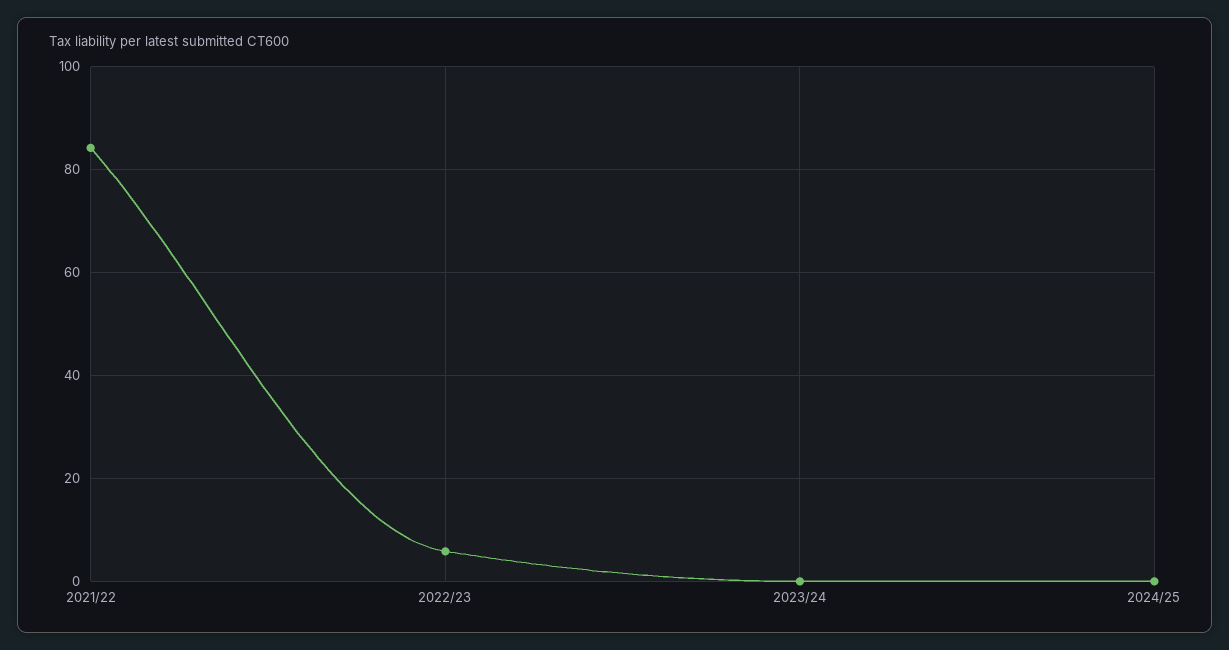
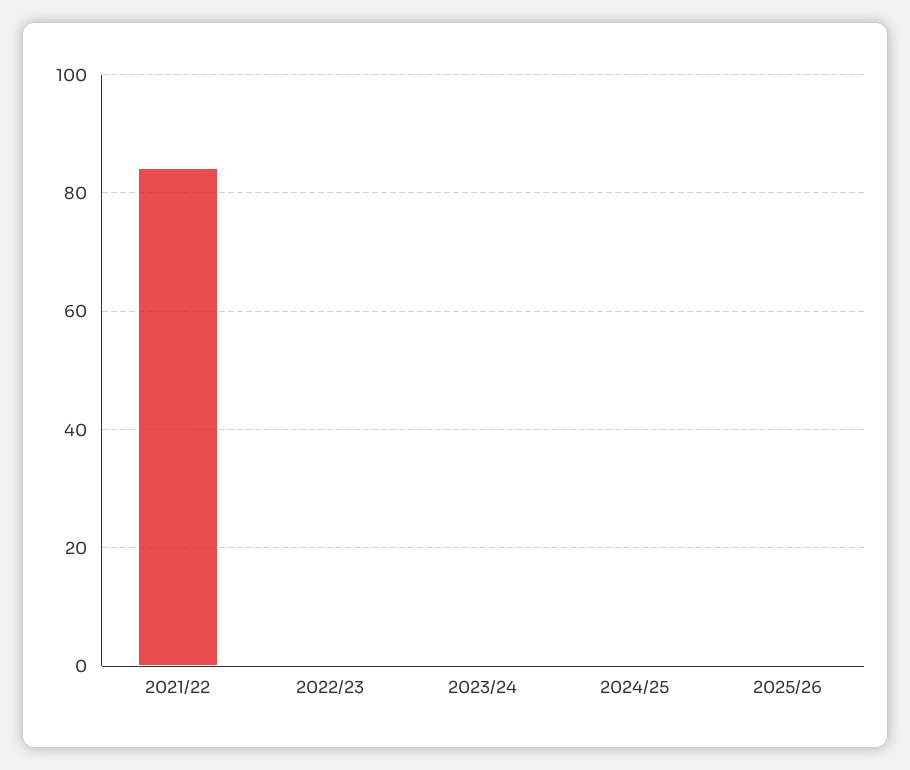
2022/23: 6 -> 0
2025/26: none -> 0

